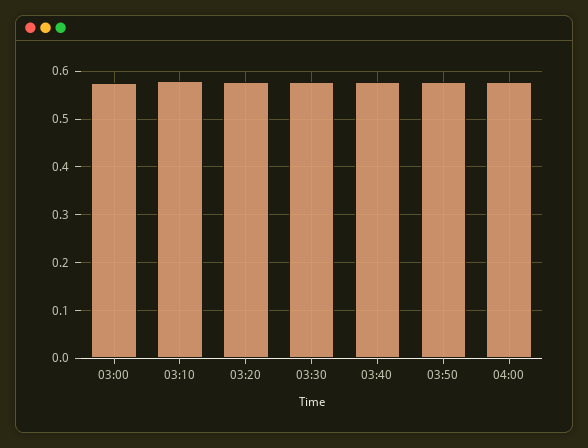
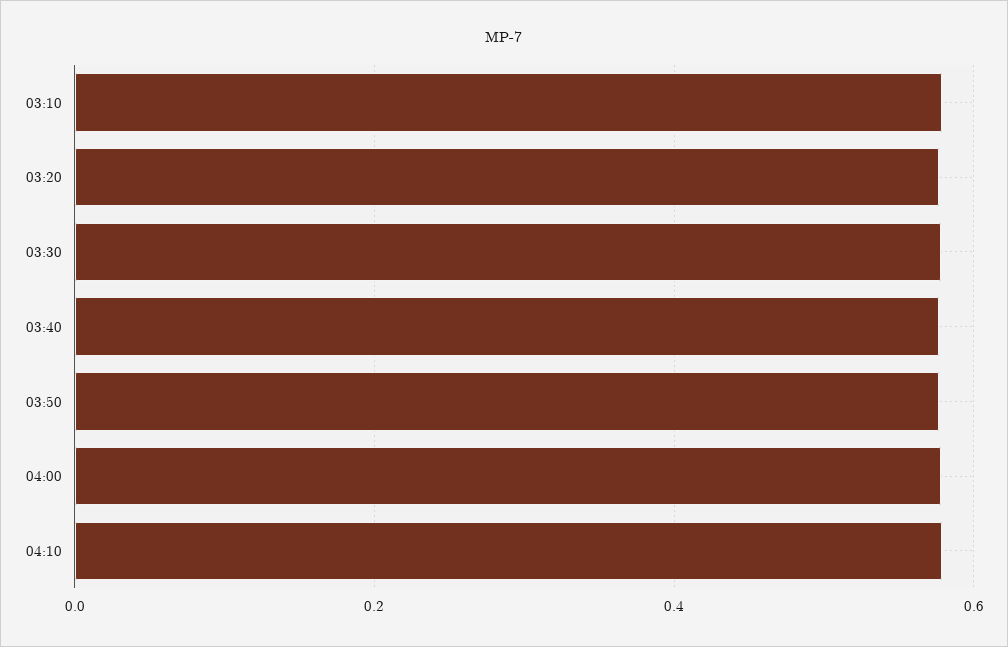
03:00: 0.58 -> none
04:10: none -> 0.58

